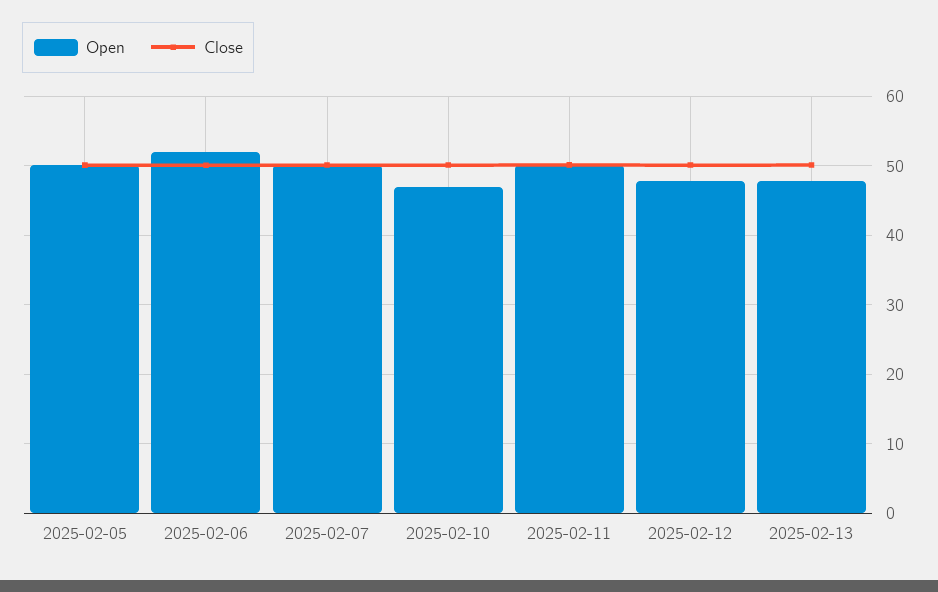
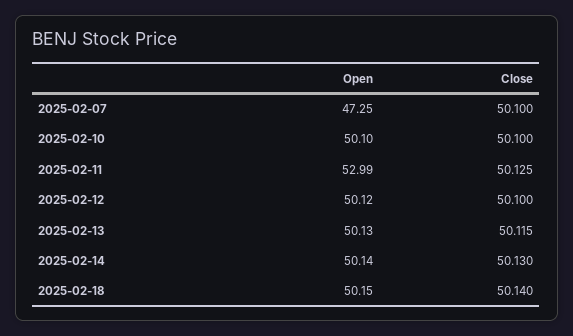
Open, 2025-02-05: 50 -> none
Close, 2025-02-05: 50 -> none
Open, 2025-02-06: 52 -> none
Close, 2025-02-06: 50 -> none
Open, 2025-02-07: 50 -> 47.25
Open, 2025-02-10: 47 -> 50.1
Open, 2025-02-11: 50 -> 52.99
Open, 2025-02-12: 48 -> 50.12
Open, 2025-02-13: 48 -> 50.13
Open, 2025-02-14: none -> 50.14
Close, 2025-02-14: none -> 50.13
Open, 2025-02-18: none -> 50.15
Close, 2025-02-18: none -> 50.14

